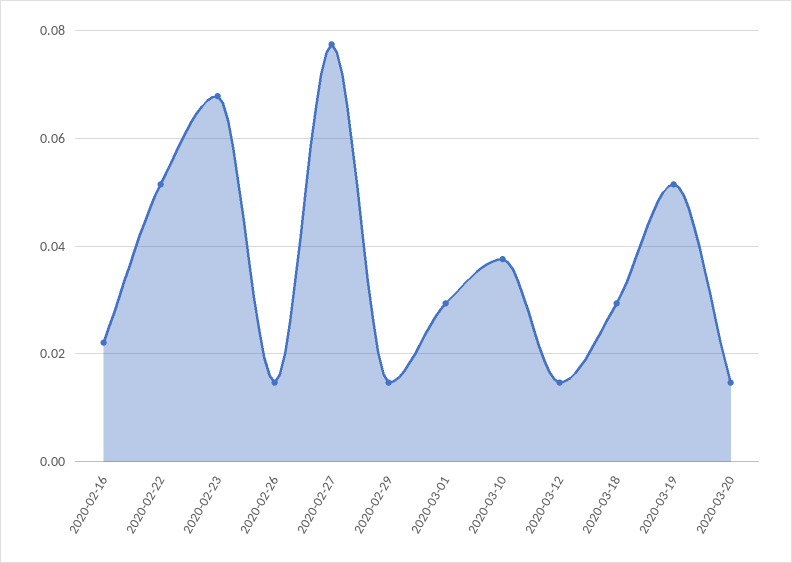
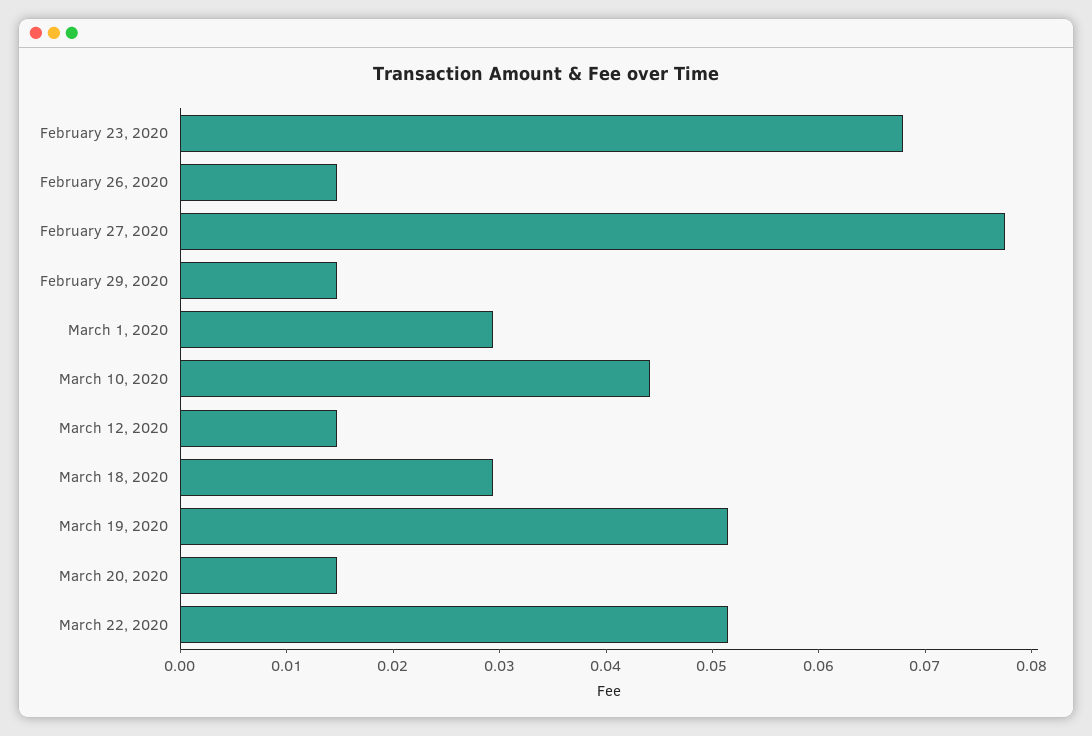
2020-02-16: 0.022 -> none
2020-02-22: 0.052 -> none
2020-03-10: 0.038 -> 0.044
March 22, 2020: none -> 0.052

